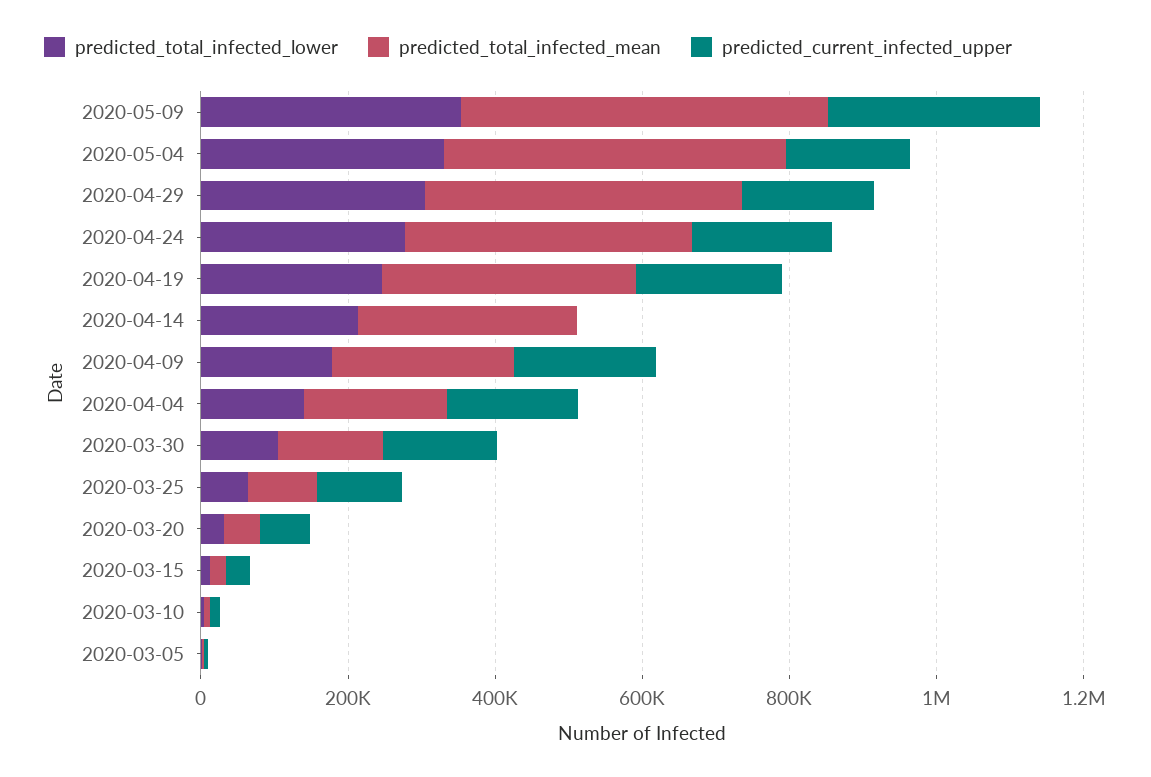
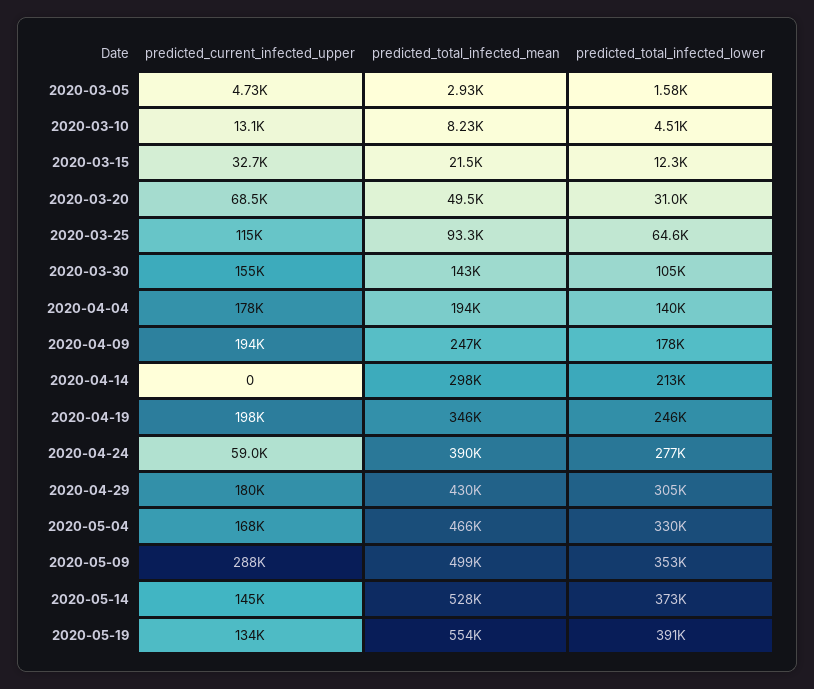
predicted_current_infected_upper, 2020-04-24: 200000 -> 59000
predicted_current_infected_upper, 2020-05-14: none -> 145000
predicted_total_infected_mean, 2020-05-14: none -> 528000
predicted_total_infected_lower, 2020-05-14: none -> 373000
predicted_current_infected_upper, 2020-05-19: none -> 134000
predicted_total_infected_mean, 2020-05-19: none -> 554000
predicted_total_infected_lower, 2020-05-19: none -> 391000

